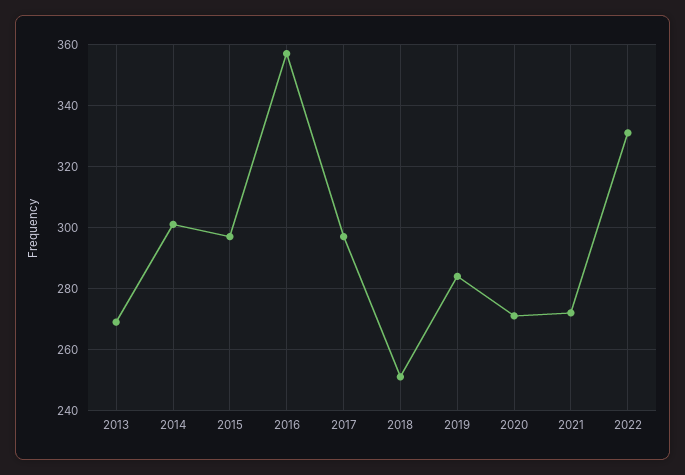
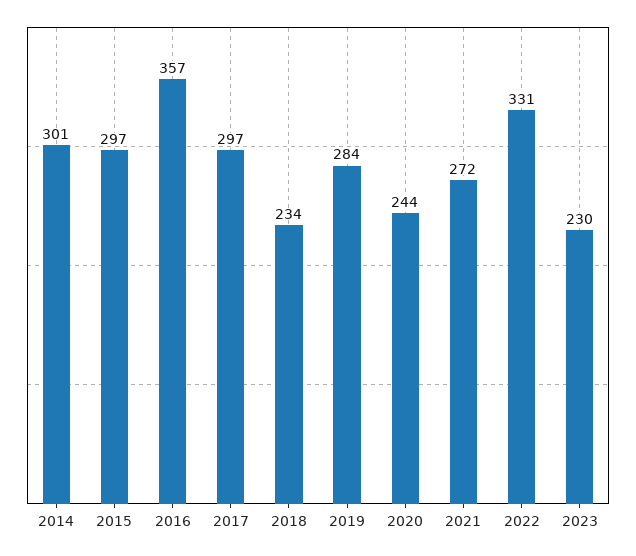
2013: 270 -> none
2018: 250 -> 234
2020: 270 -> 244
2023: none -> 230

